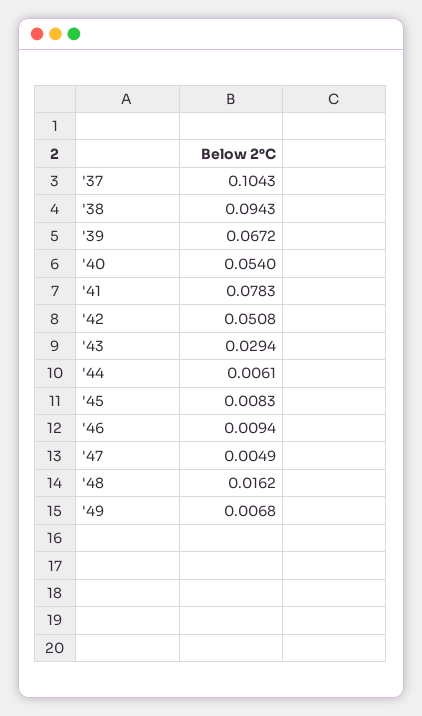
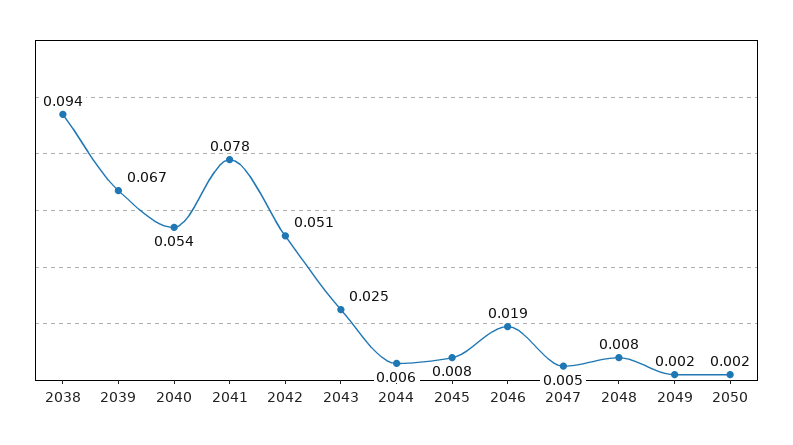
'37: 0.1043 -> none
'43: 0.0294 -> 0.025
'46: 0.0094 -> 0.019
'48: 0.0162 -> 0.008
'49: 0.0068 -> 0.002
2050: none -> 0.002

